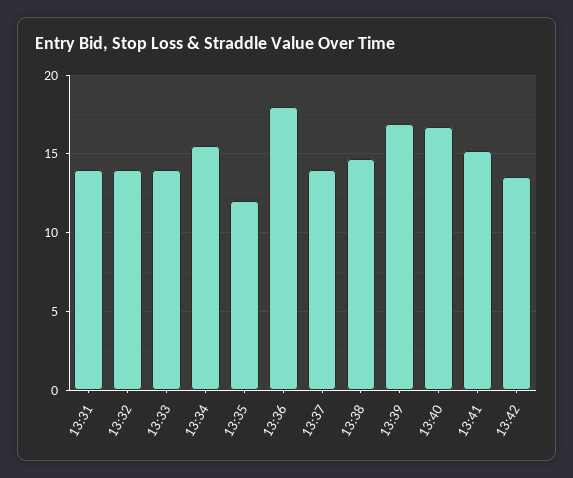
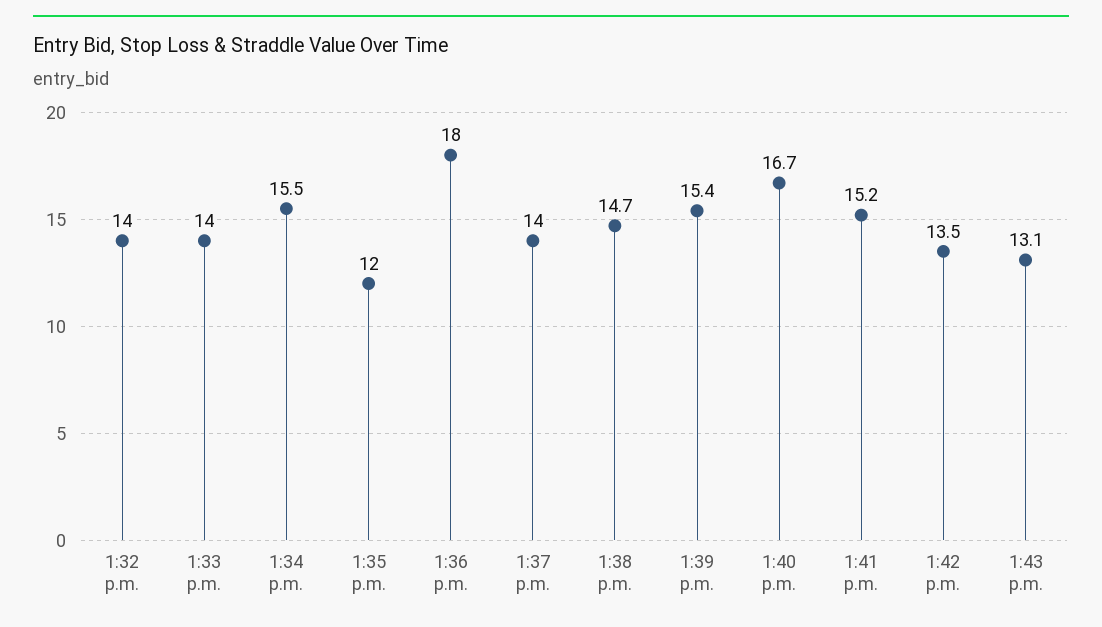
13:31: 14 -> none
13:39: 17 -> 15.4
1:43 p.m.: none -> 13.1

